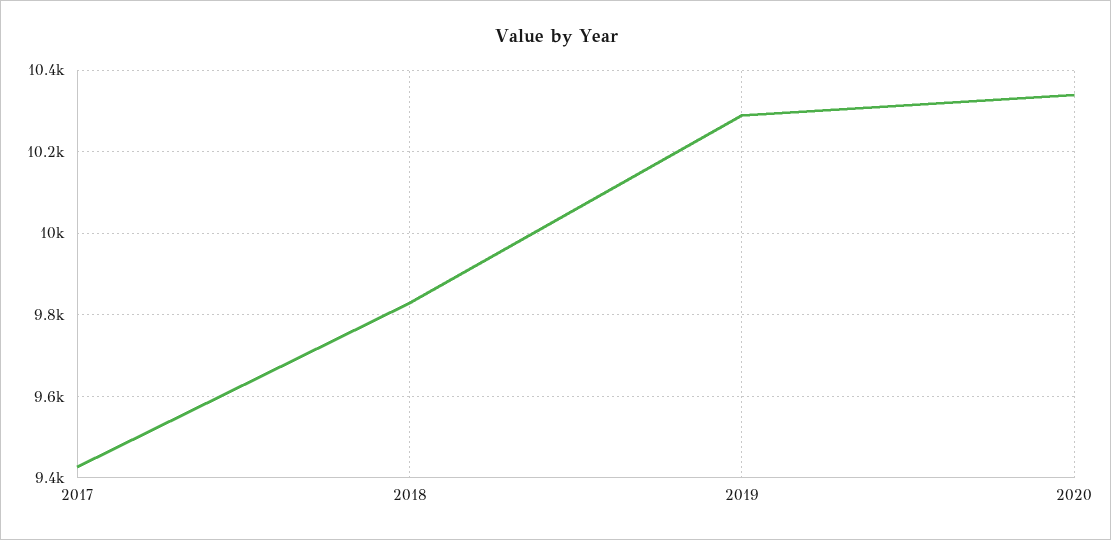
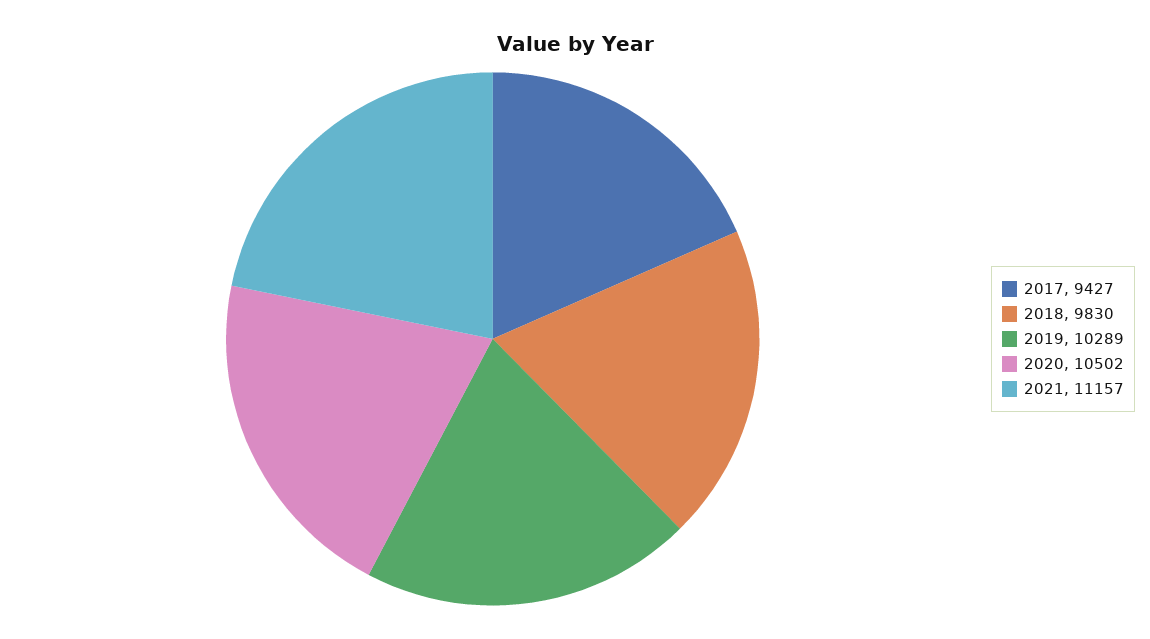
2020: 10340 -> 10502
2021: none -> 11157

